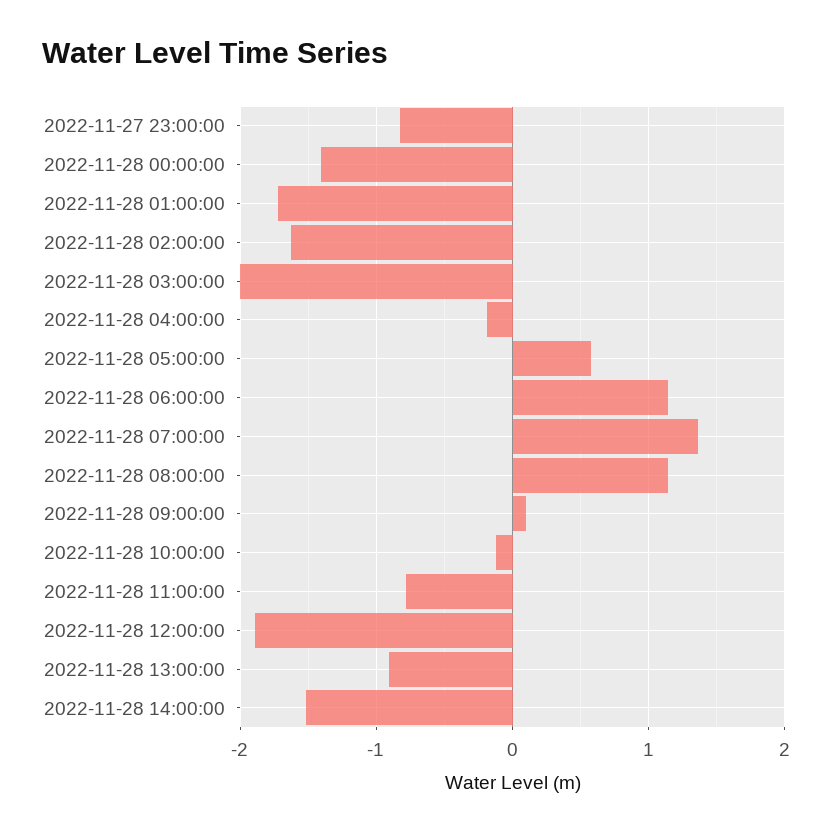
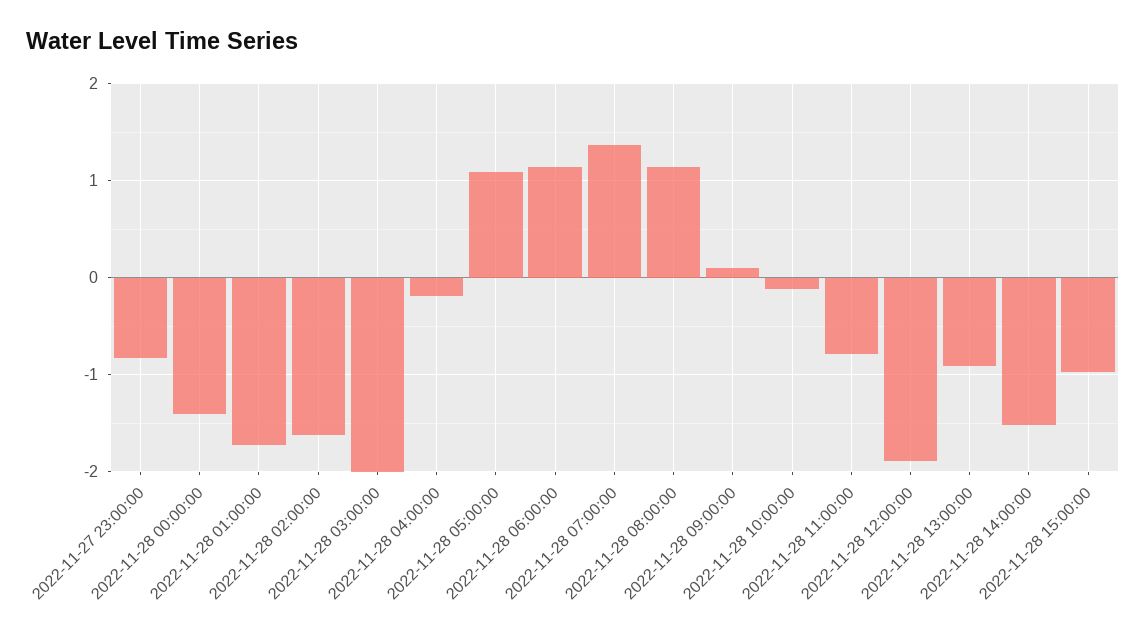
2022-11-28 05:00:00: 0.6 -> 1.1
2022-11-28 15:00:00: none -> -1

